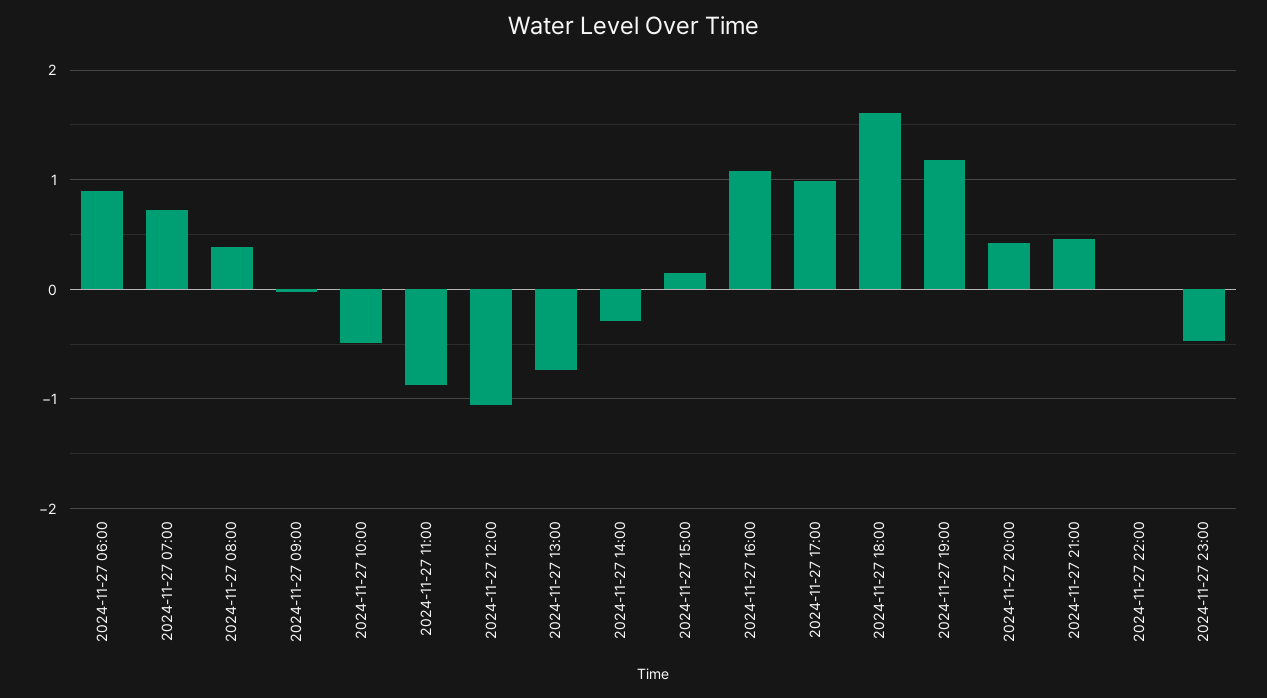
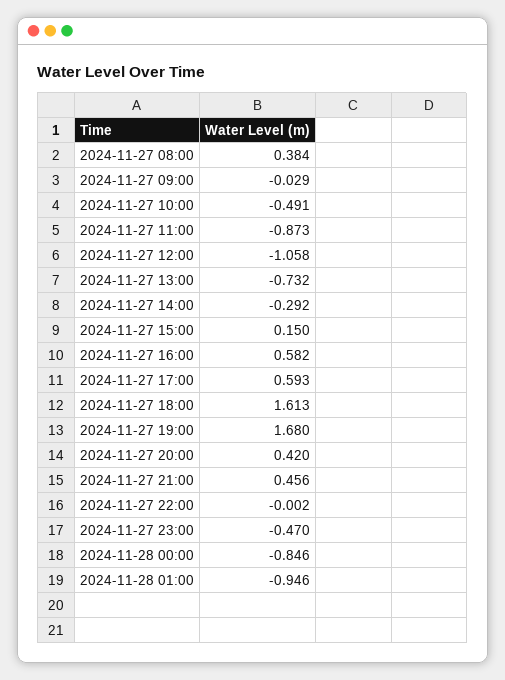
2024-11-27 06:00: 0.9 -> none
2024-11-27 07:00: 0.7 -> none
2024-11-27 16:00: 1.1 -> 0.582
2024-11-27 17:00: 1 -> 0.593
2024-11-27 19:00: 1.2 -> 1.68
2024-11-28 00:00: none -> -0.846
2024-11-28 01:00: none -> -0.946

